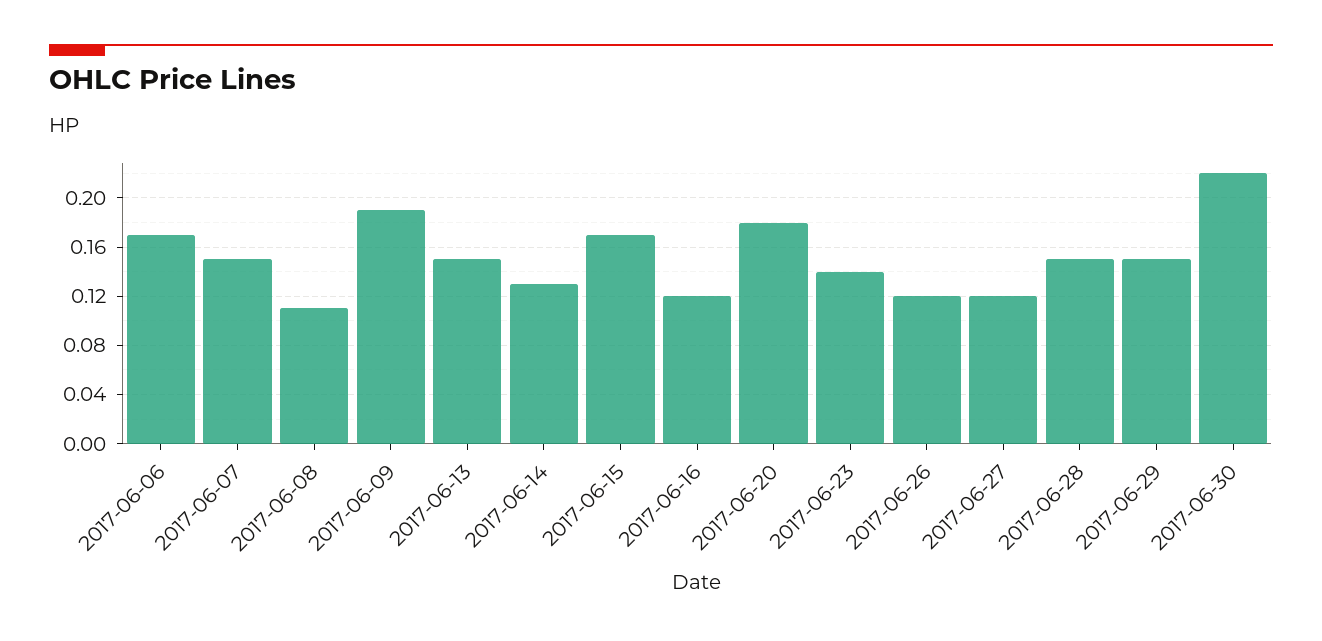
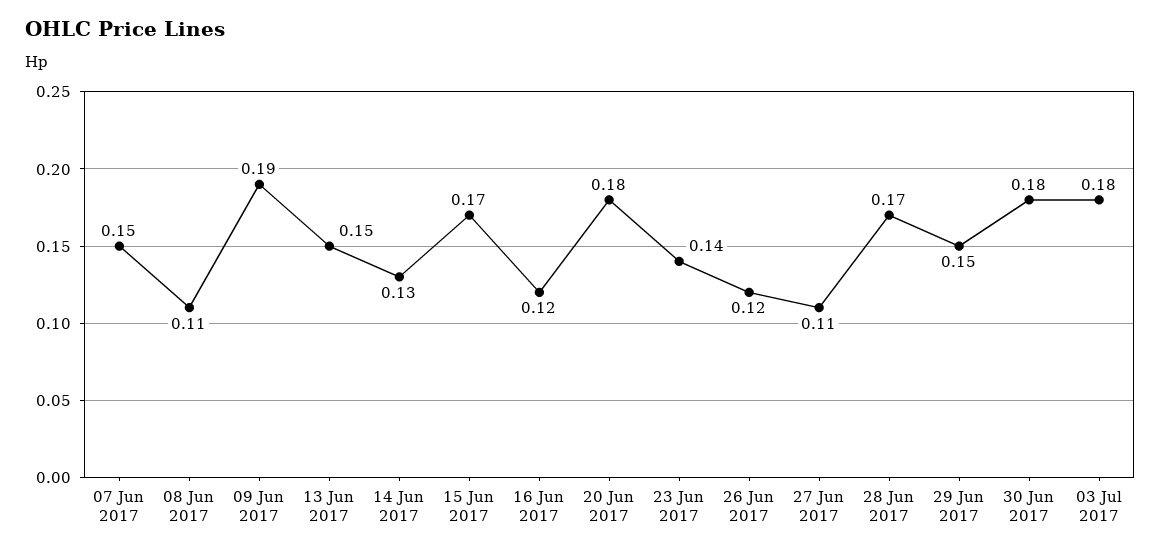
2017-06-06: 0.17 -> none
2017-06-27: 0.12 -> 0.11
2017-06-28: 0.15 -> 0.17
2017-06-30: 0.22 -> 0.18
03 Jul 2017: none -> 0.18

